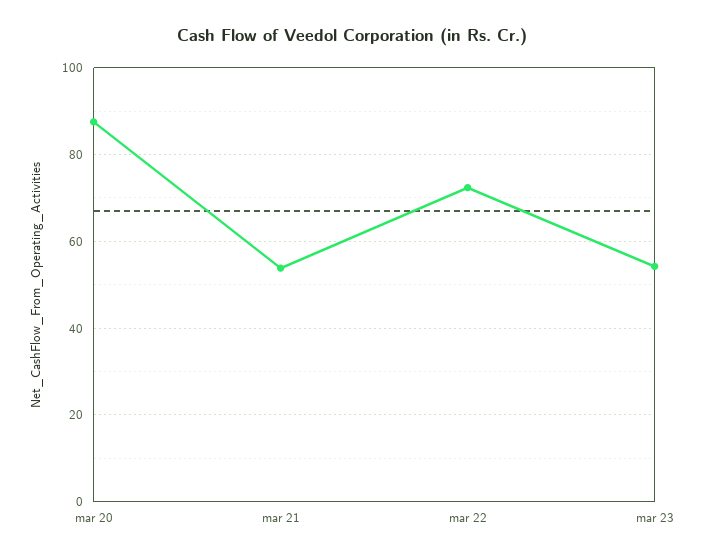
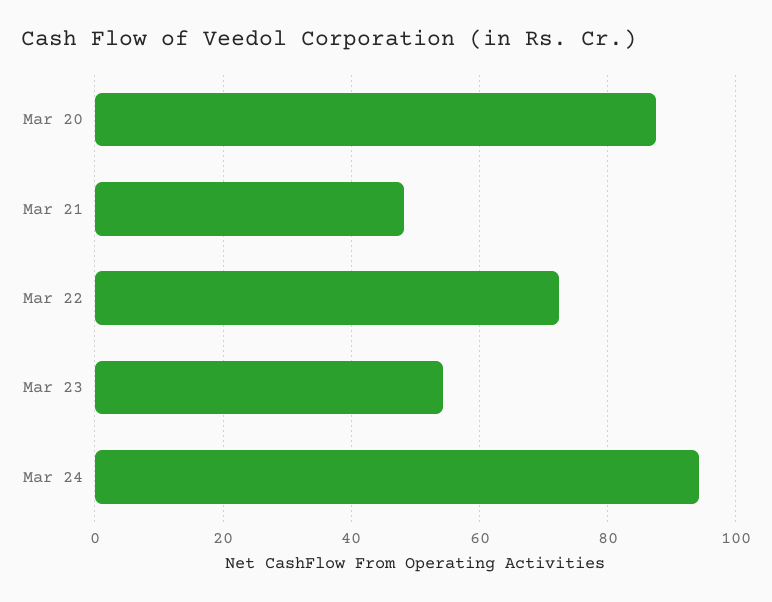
mar 21: 54 -> 48
Mar 24: none -> 94

